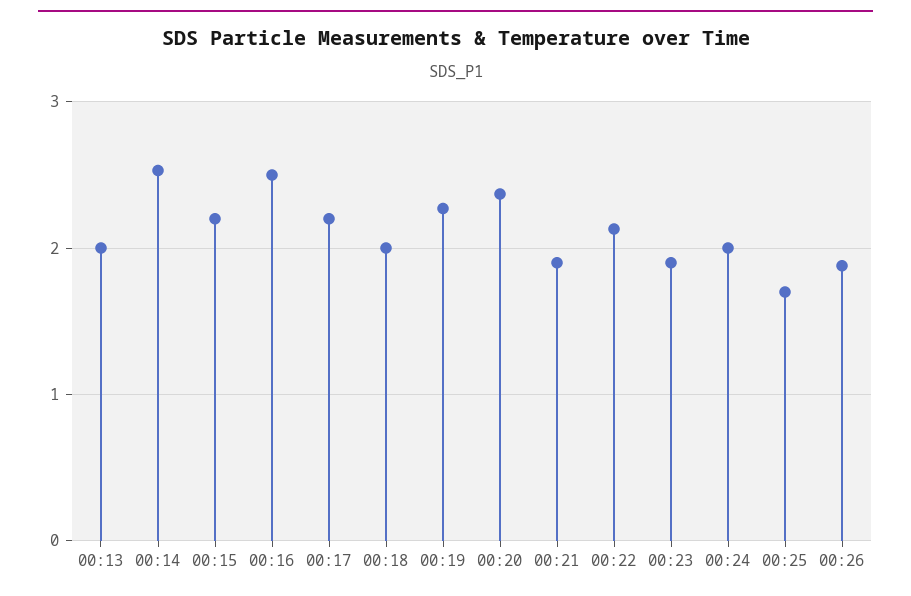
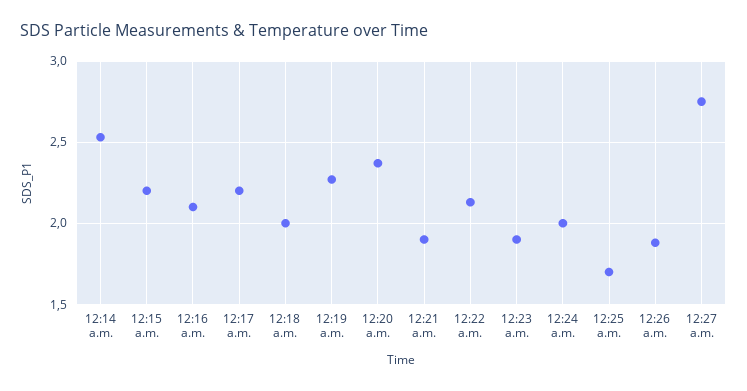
00:13: 2 -> none
00:16: 2.5 -> 2.1
12:27 a.m.: none -> 2.75

